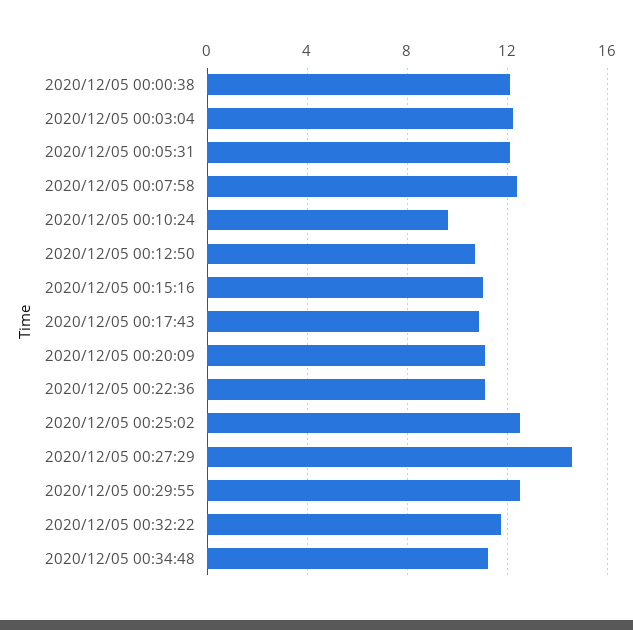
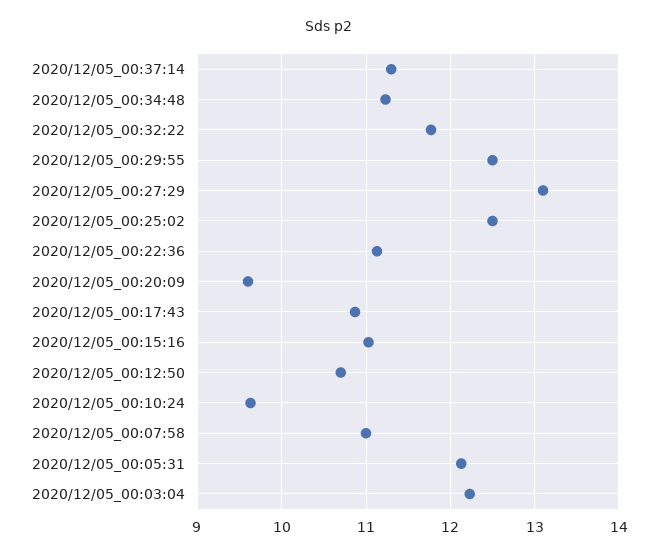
2020/12/05 00:00:38: 12 -> none
2020/12/05 00:07:58: 12.5 -> 11
2020/12/05 00:20:09: 11 -> 9.6
2020/12/05 00:27:29: 14.5 -> 13.1
2020/12/05_00:37:14: none -> 11.3

